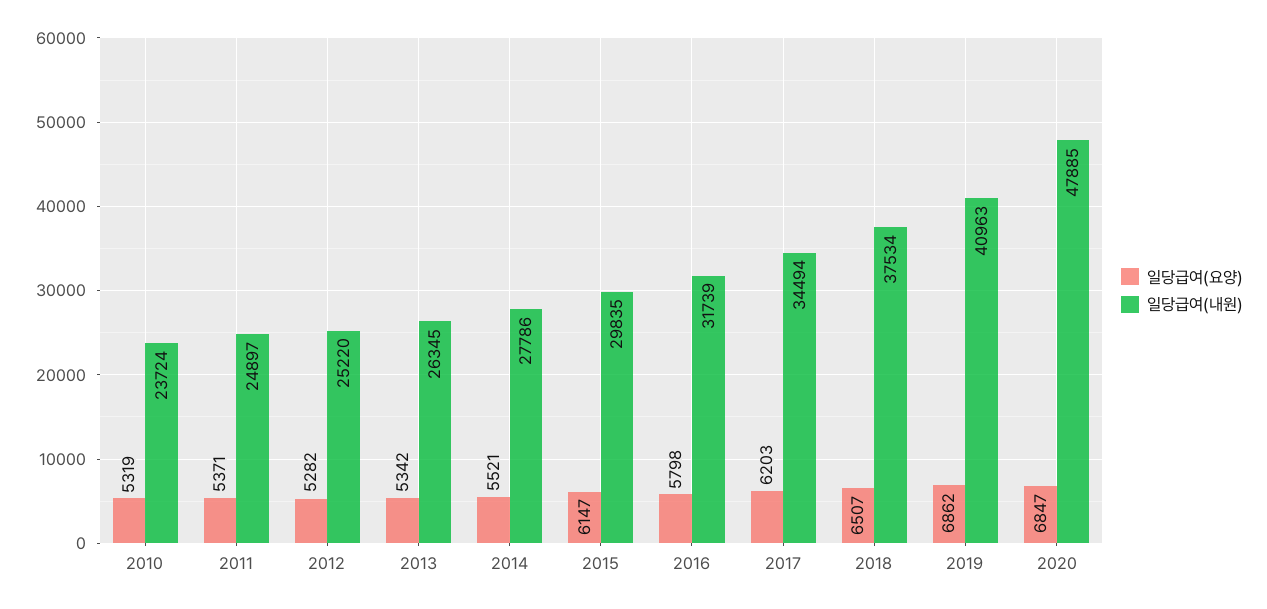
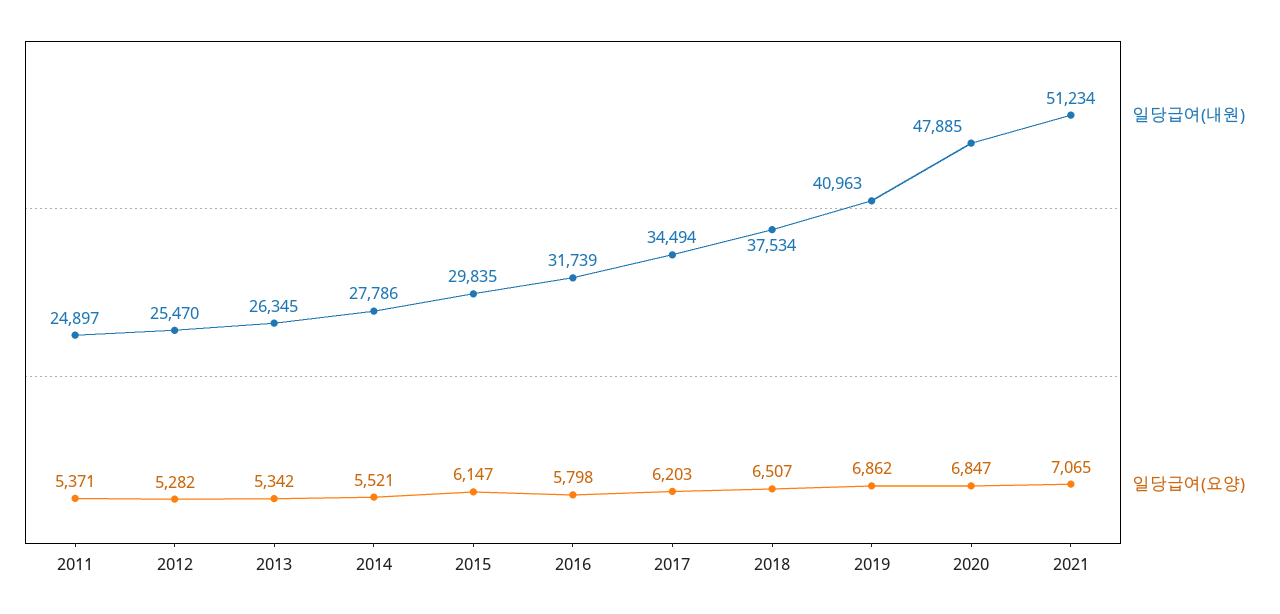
일당급여(요양), 2010: 5319 -> none
일당급여(내원), 2010: 23724 -> none
일당급여(내원), 2012: 25220 -> 25470
일당급여(내원), 2021: none -> 51234
일당급여(요양), 2021: none -> 7065

